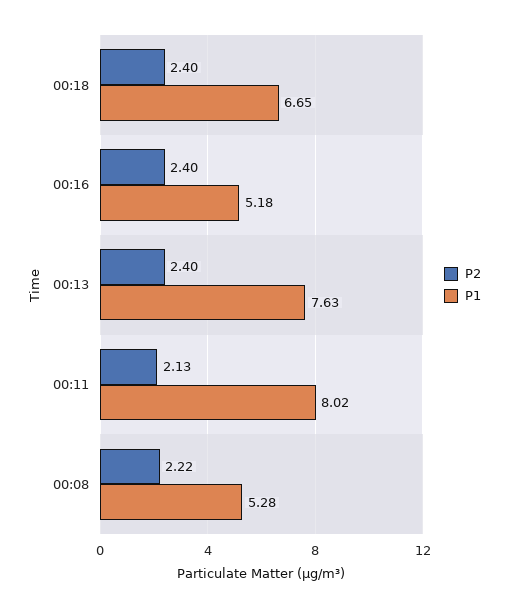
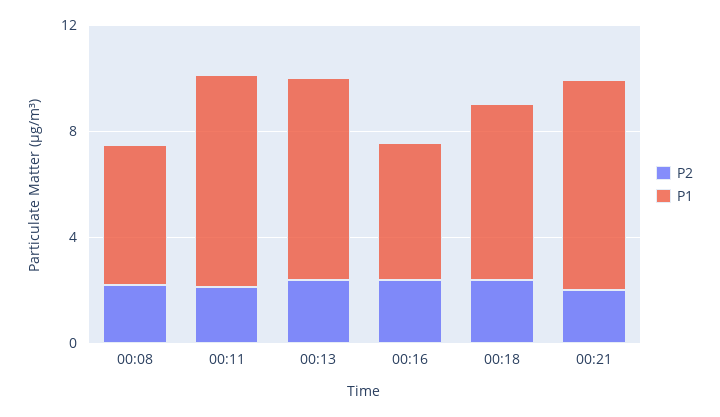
P2, 00:21: none -> 2
P1, 00:21: none -> 8

